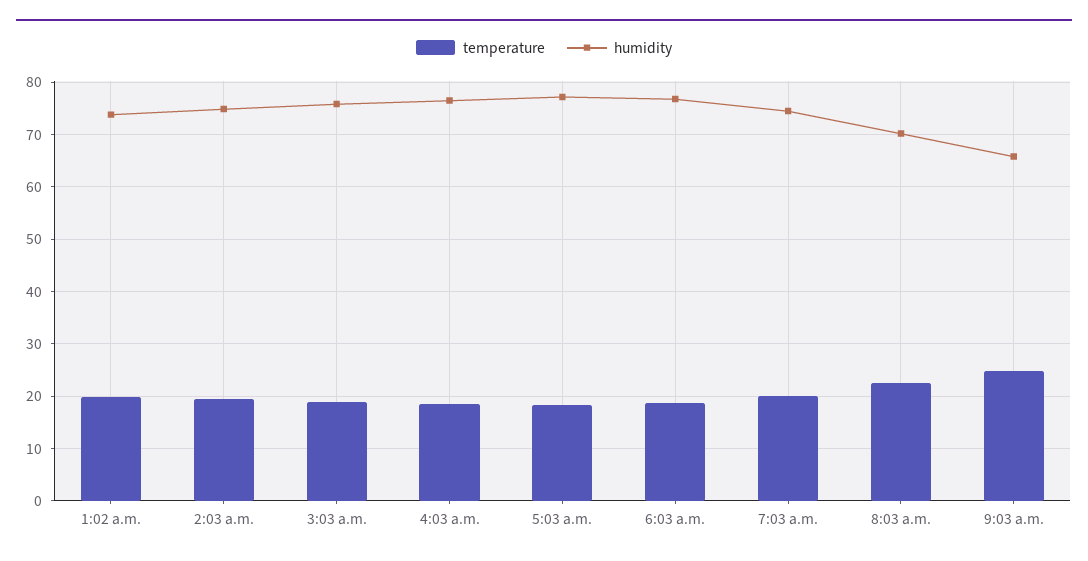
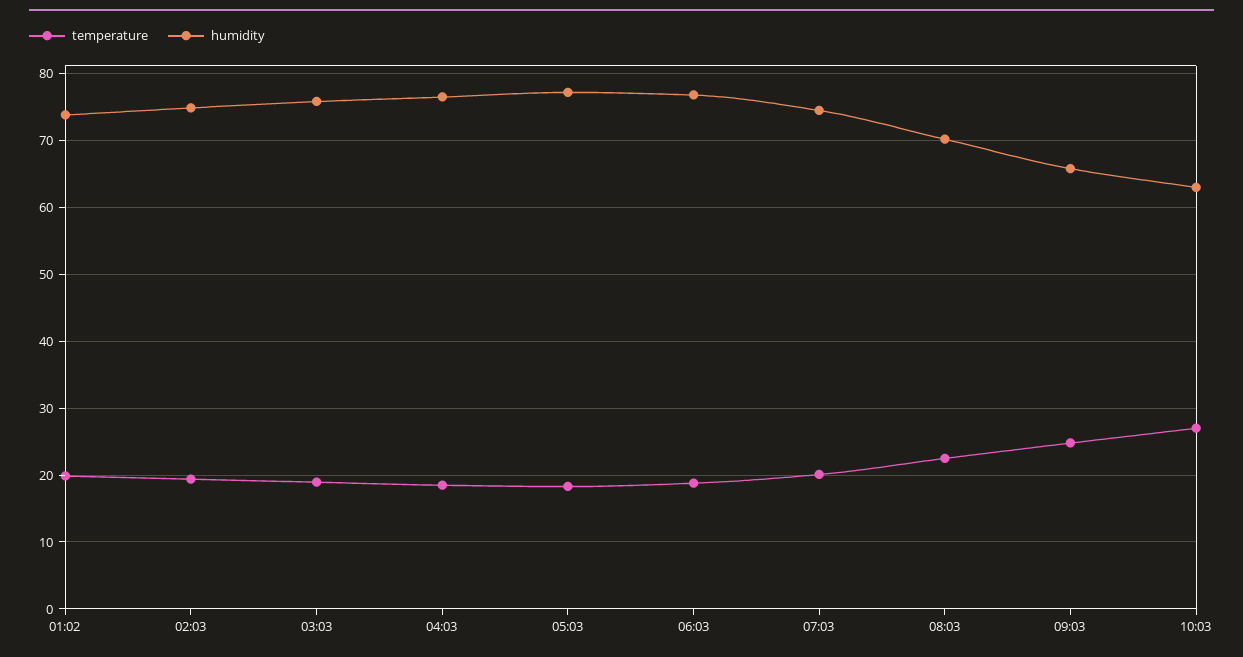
temperature, 10:03: none -> 27
humidity, 10:03: none -> 63

